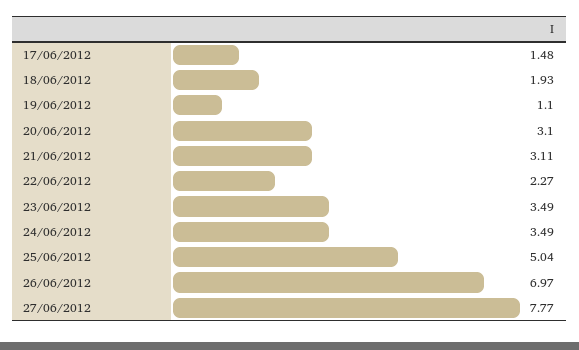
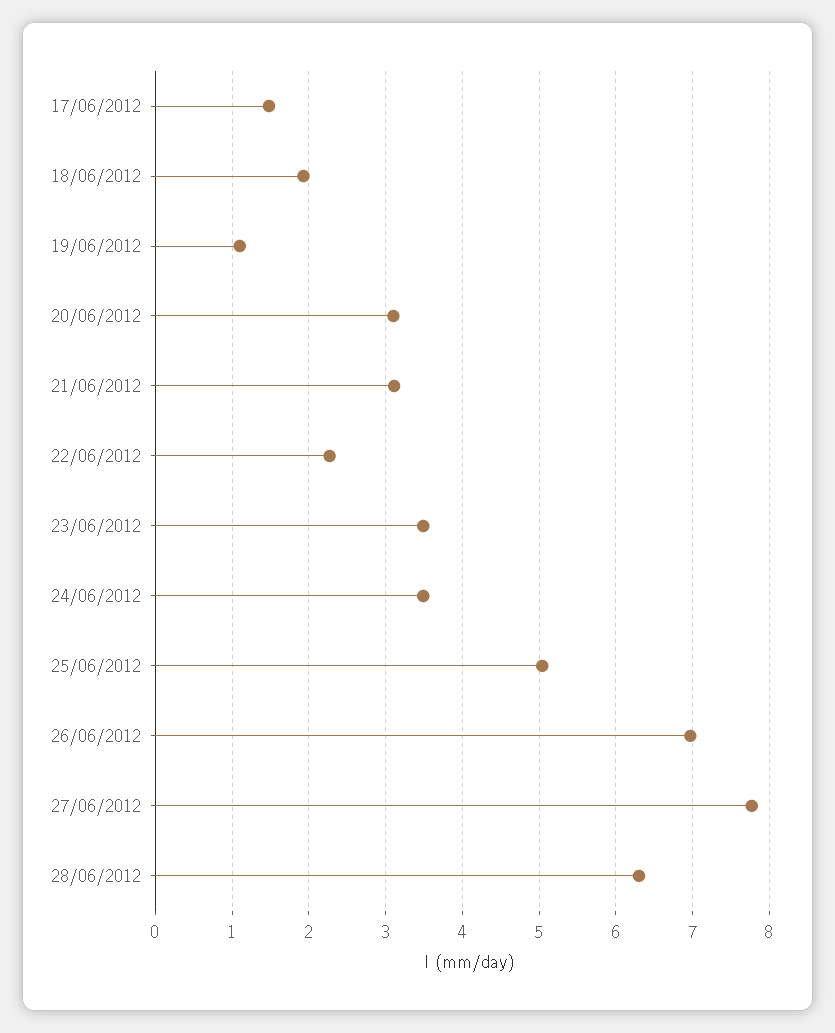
28/06/2012: none -> 6.3

